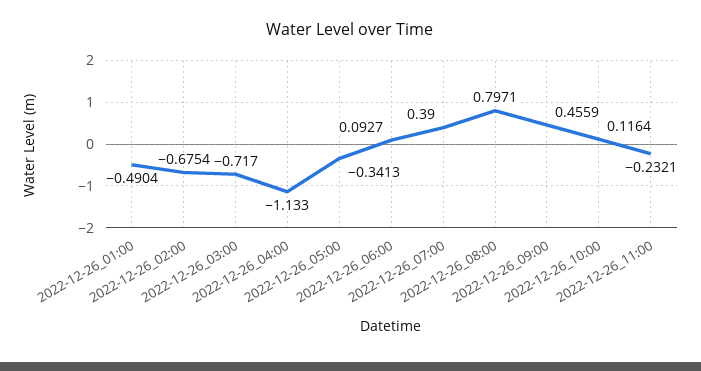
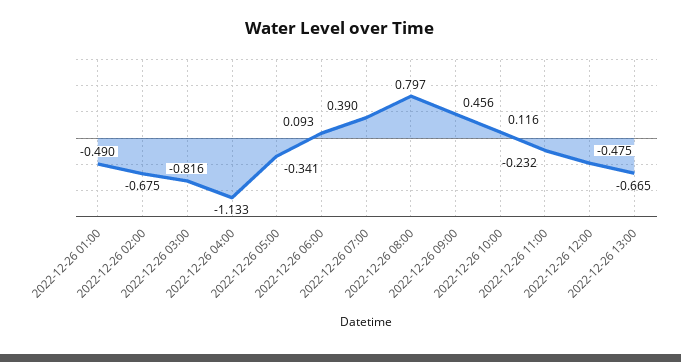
2022-12-26_03:00: -0.717 -> -0.816
2022-12-26 12:00: none -> -0.475
2022-12-26 13:00: none -> -0.665

